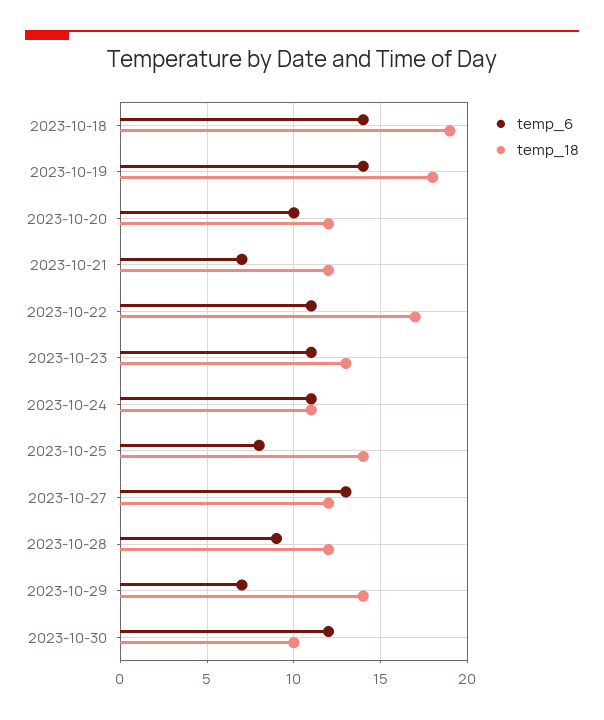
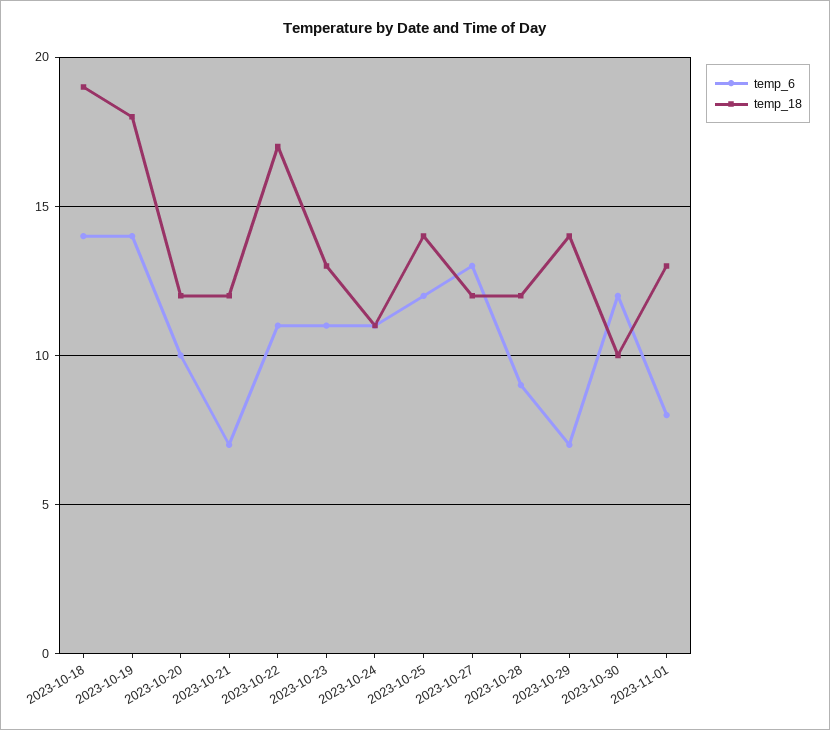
temp_6, 2023-10-25: 8 -> 12
temp_6, 2023-11-01: none -> 8
temp_18, 2023-11-01: none -> 13

